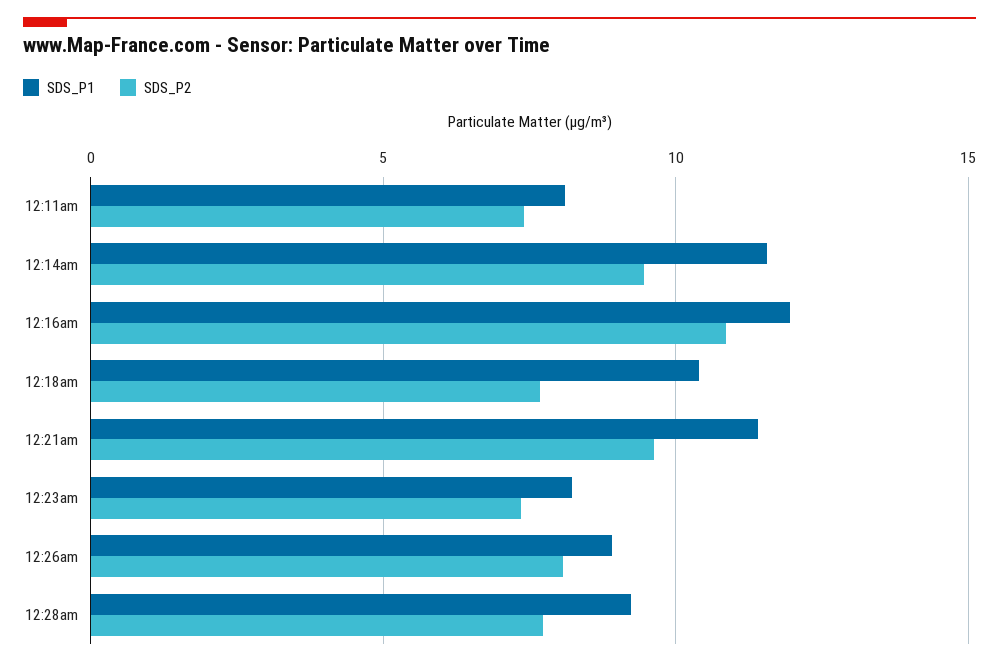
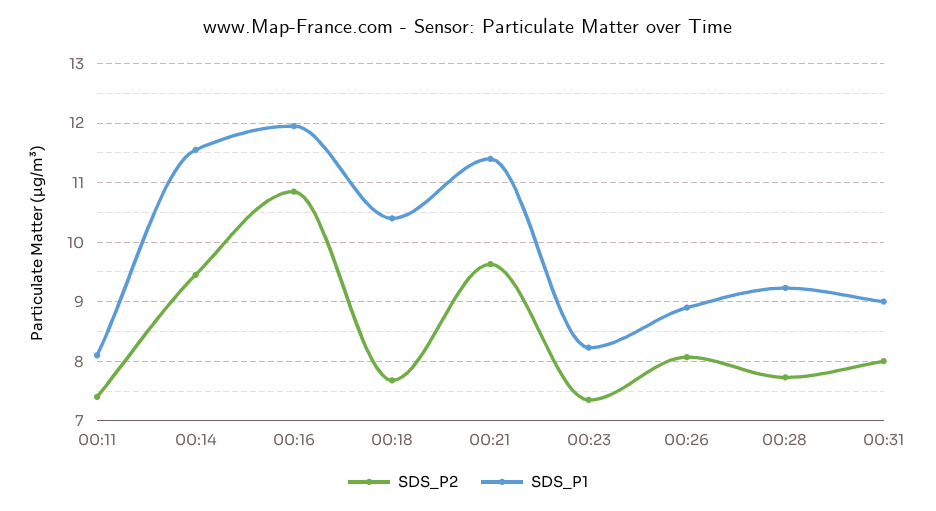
SDS_P2, 00:31: none -> 8
SDS_P1, 00:31: none -> 9

